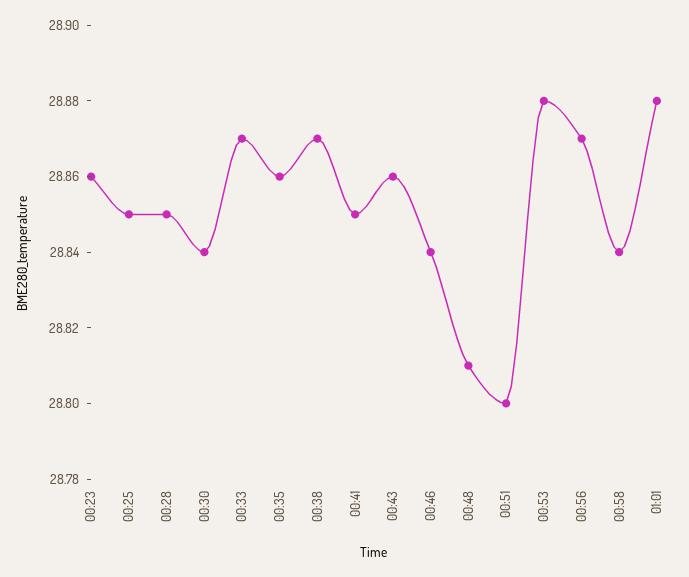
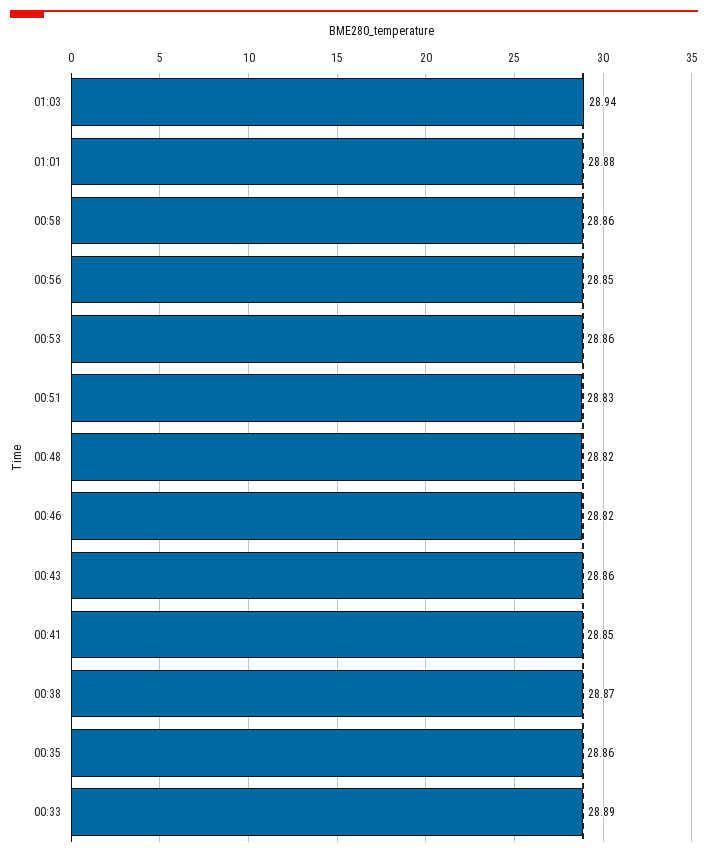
00:23: 28.86 -> none
00:25: 28.85 -> none
00:28: 28.85 -> none
00:30: 28.84 -> none
00:33: 28.87 -> 28.89
00:46: 28.84 -> 28.82
00:48: 28.81 -> 28.82
00:51: 28.8 -> 28.83
00:53: 28.88 -> 28.86
00:56: 28.87 -> 28.85
00:58: 28.84 -> 28.86
01:03: none -> 28.94

